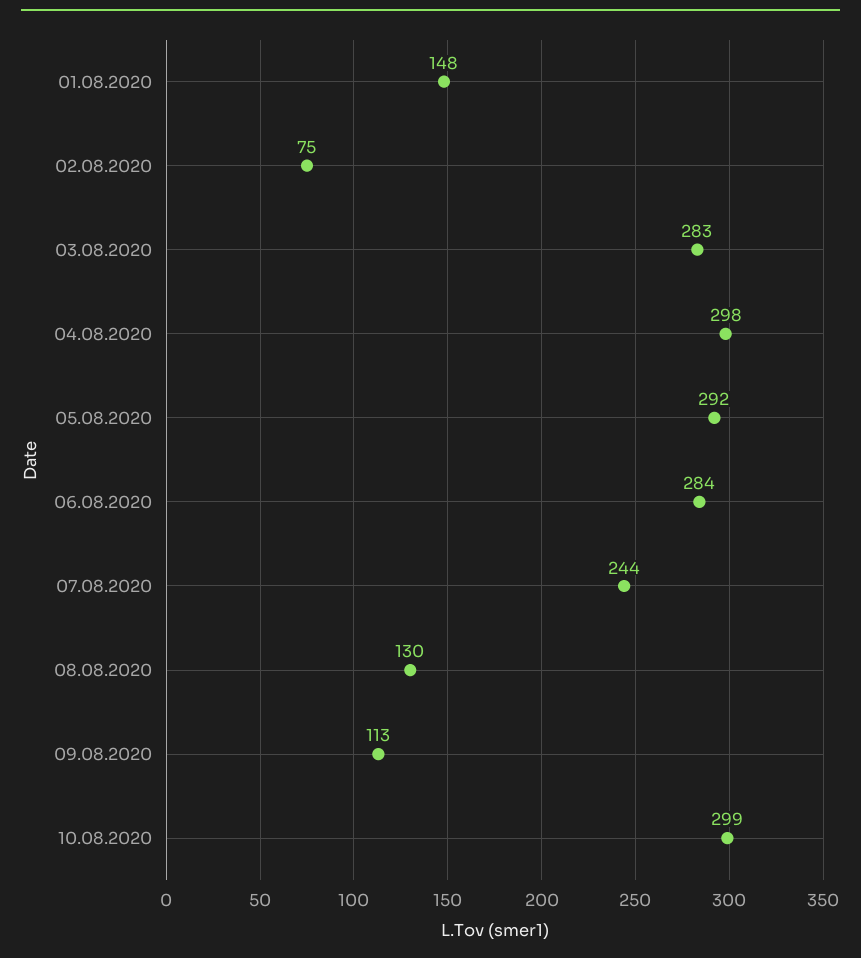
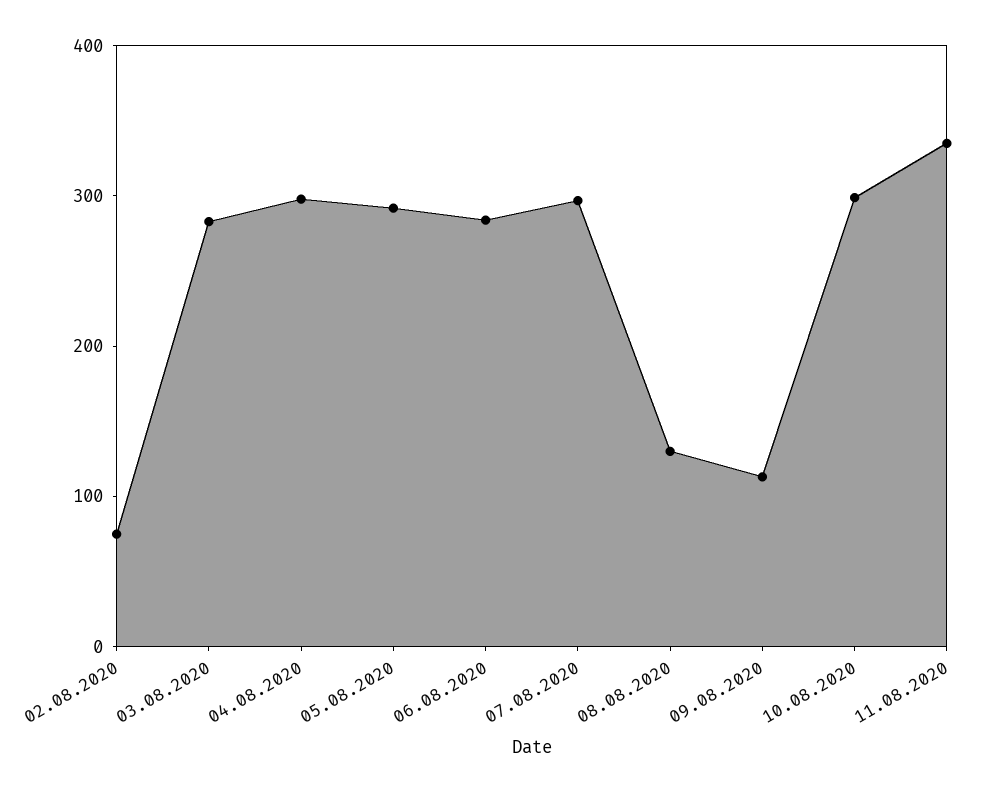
01.08.2020: 148 -> none
07.08.2020: 244 -> 300
11.08.2020: none -> 340

